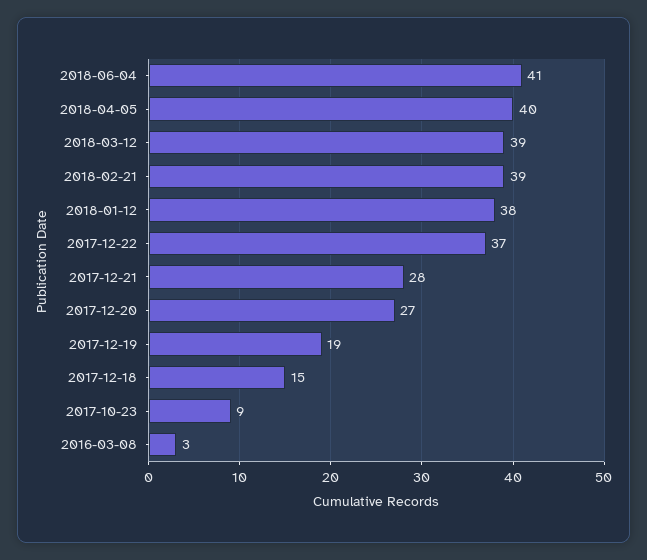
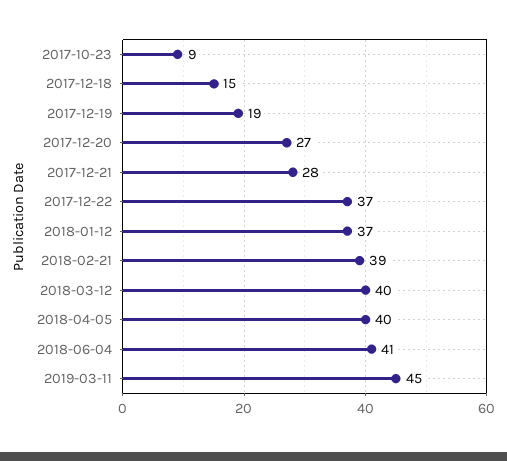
2018-03-12: 39 -> 40
2018-01-12: 38 -> 37
2016-03-08: 3 -> none
2019-03-11: none -> 45

